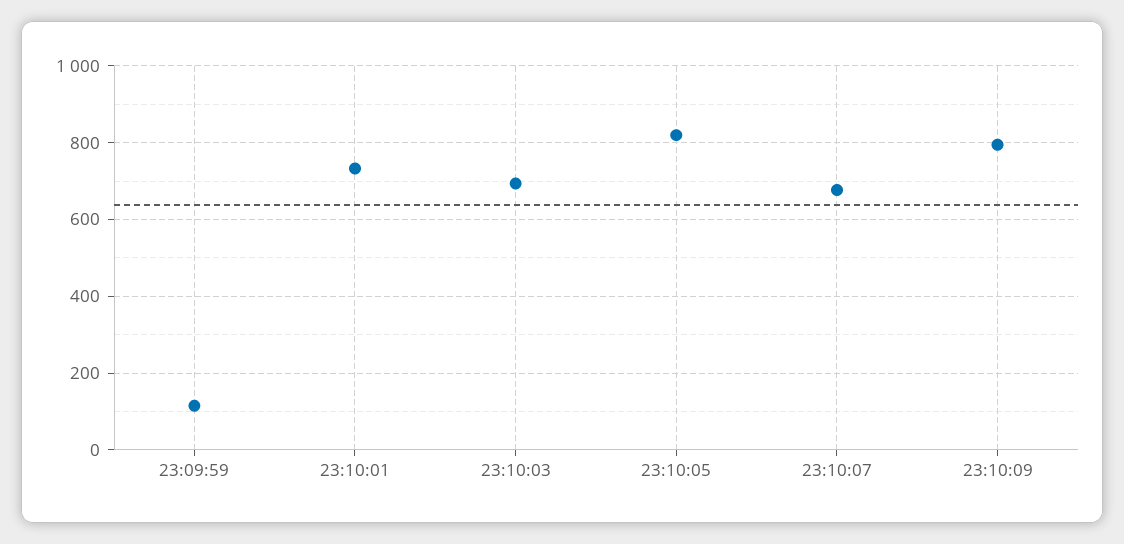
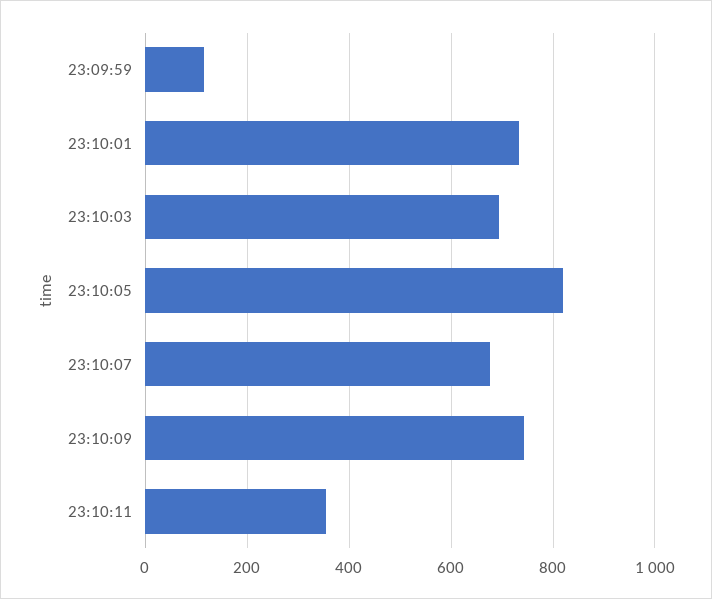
23:10:09: 800 -> 740
23:10:11: none -> 360

